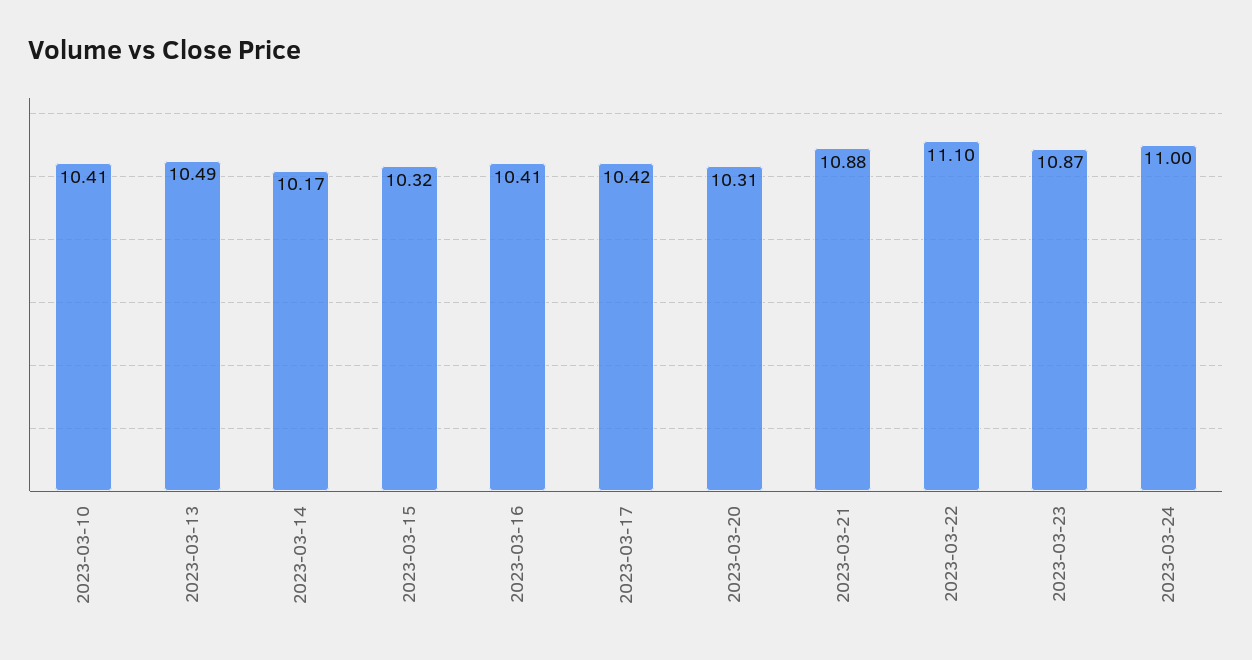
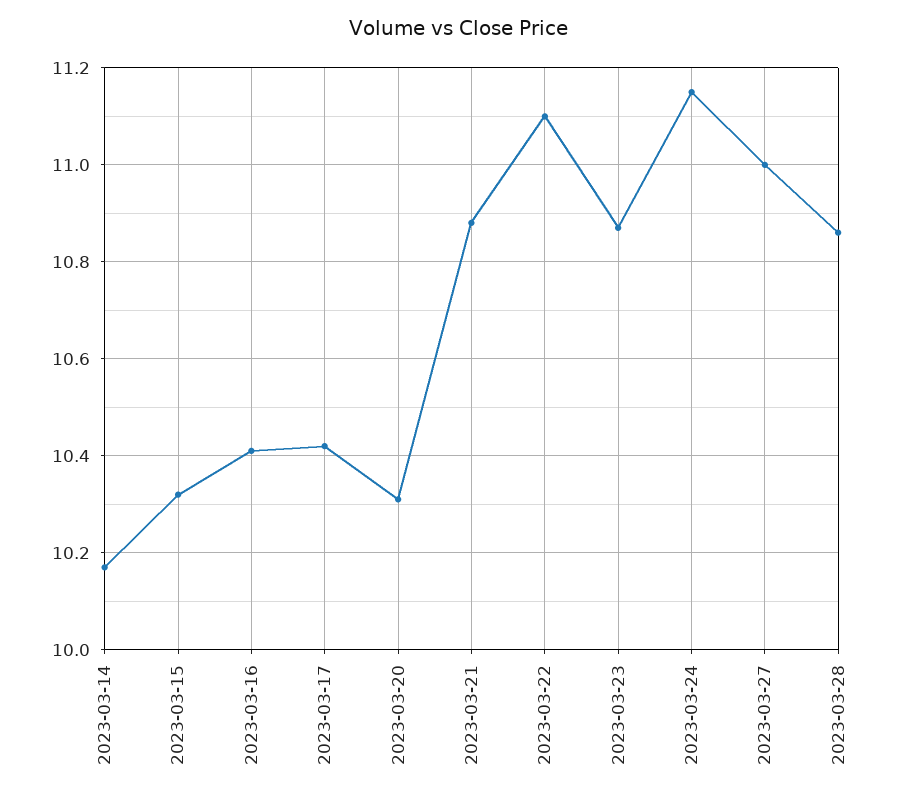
2023-03-10: 10.41 -> none
2023-03-13: 10.49 -> none
2023-03-24: 11 -> 11.15
2023-03-27: none -> 11
2023-03-28: none -> 10.85

